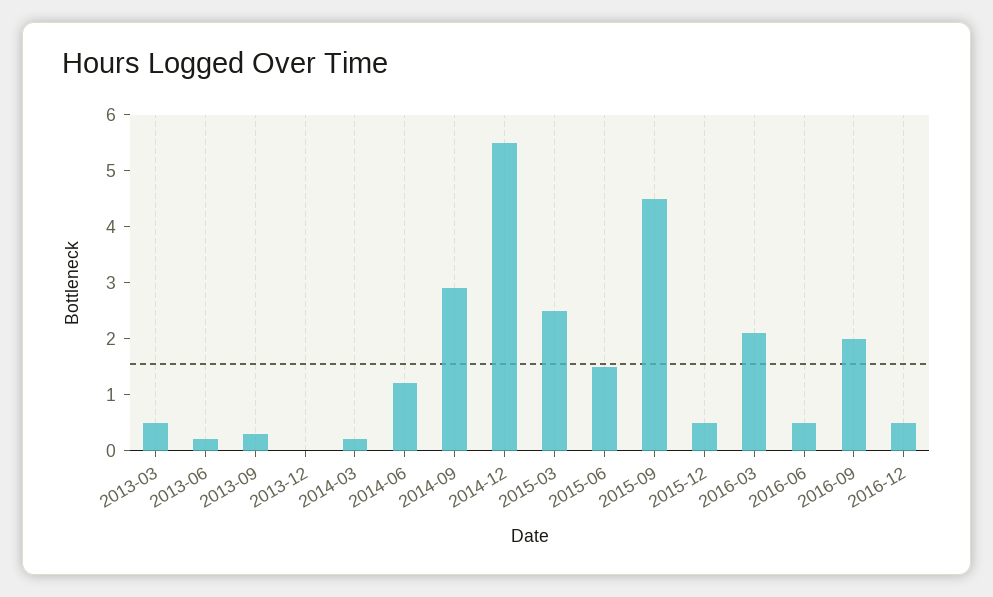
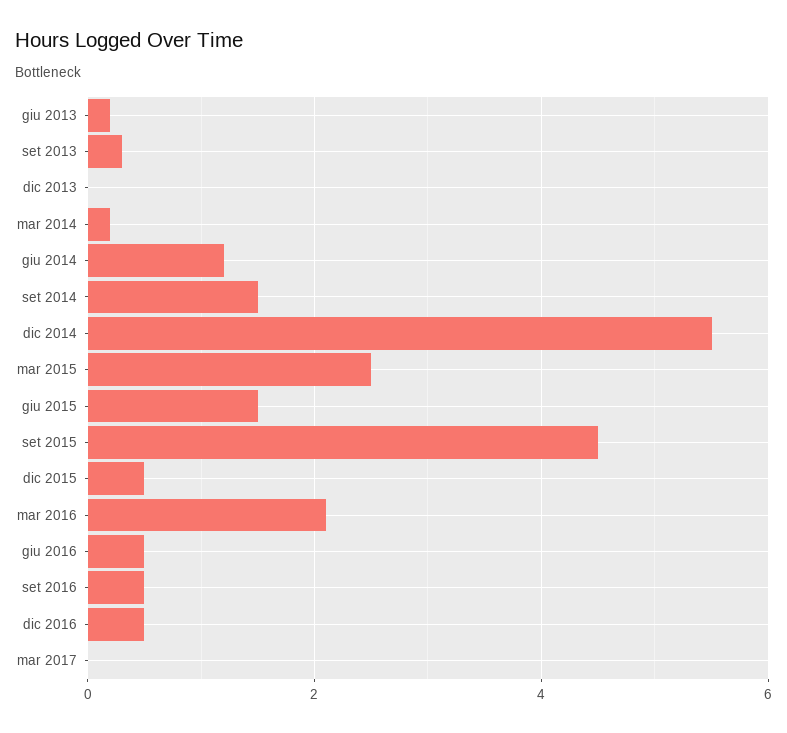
2013-03: 0.5 -> none
2014-09: 3 -> 1.5
2016-09: 2 -> 0.5
mar 2017: none -> 0

